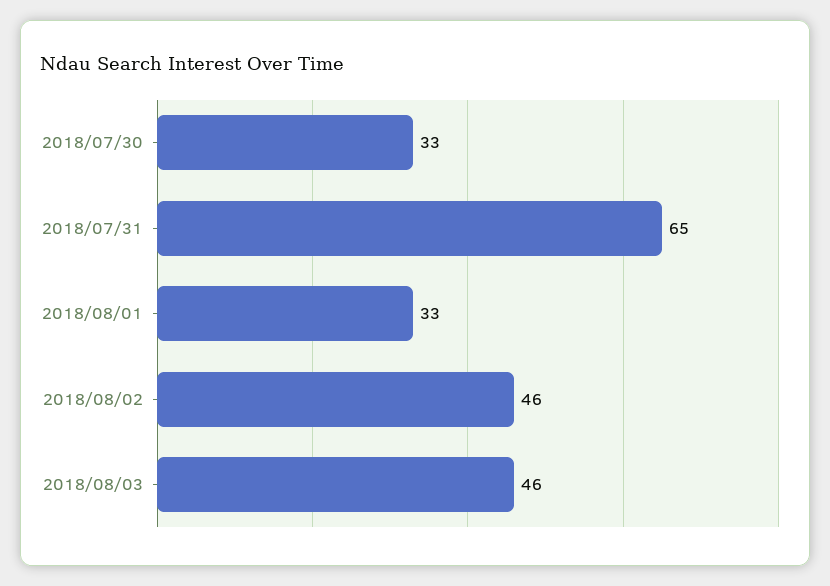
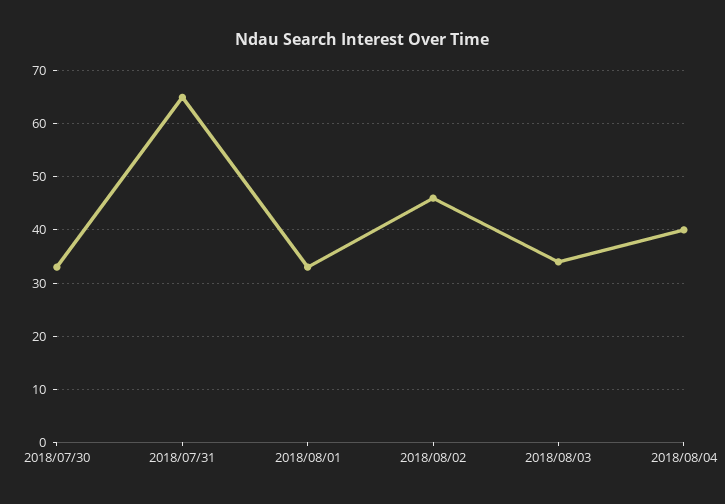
2018/08/03: 46 -> 35
2018/08/04: none -> 40

